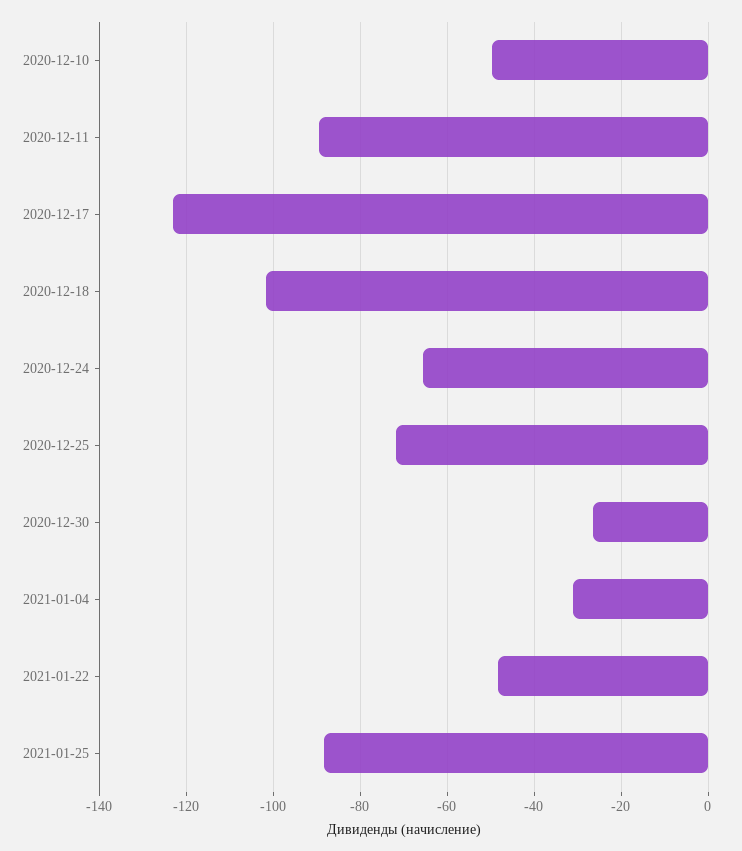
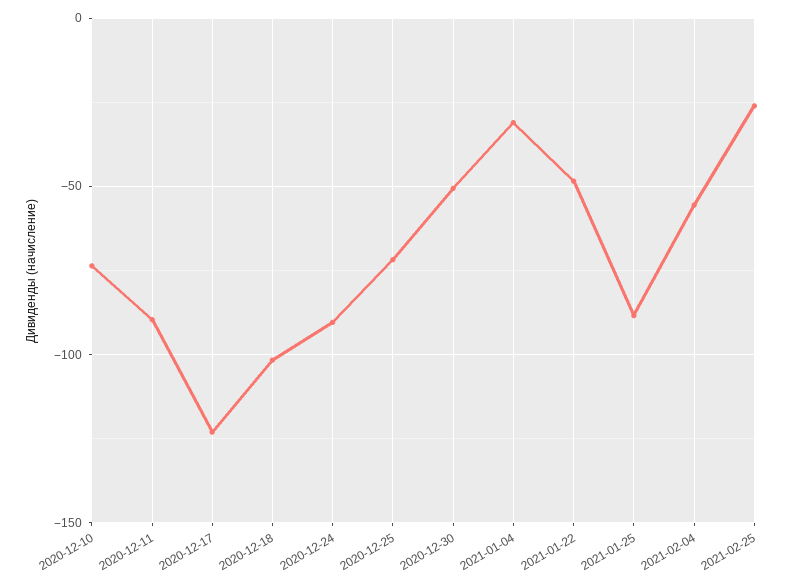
2020-12-10: -50 -> -75
2020-12-24: -66 -> -90
2020-12-30: -26 -> -50
2021-02-04: none -> -55
2021-02-25: none -> -25

